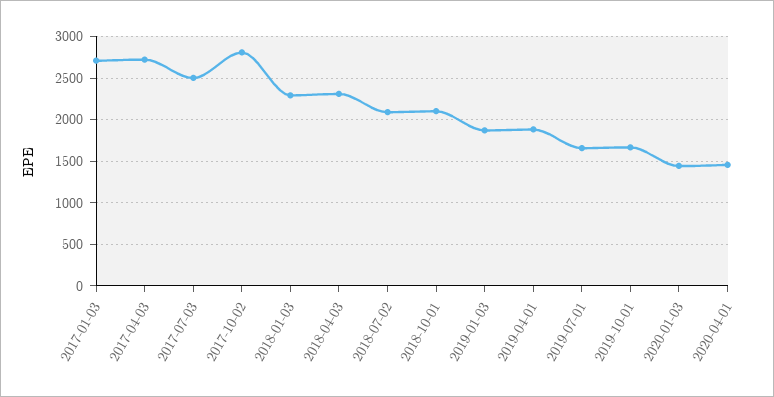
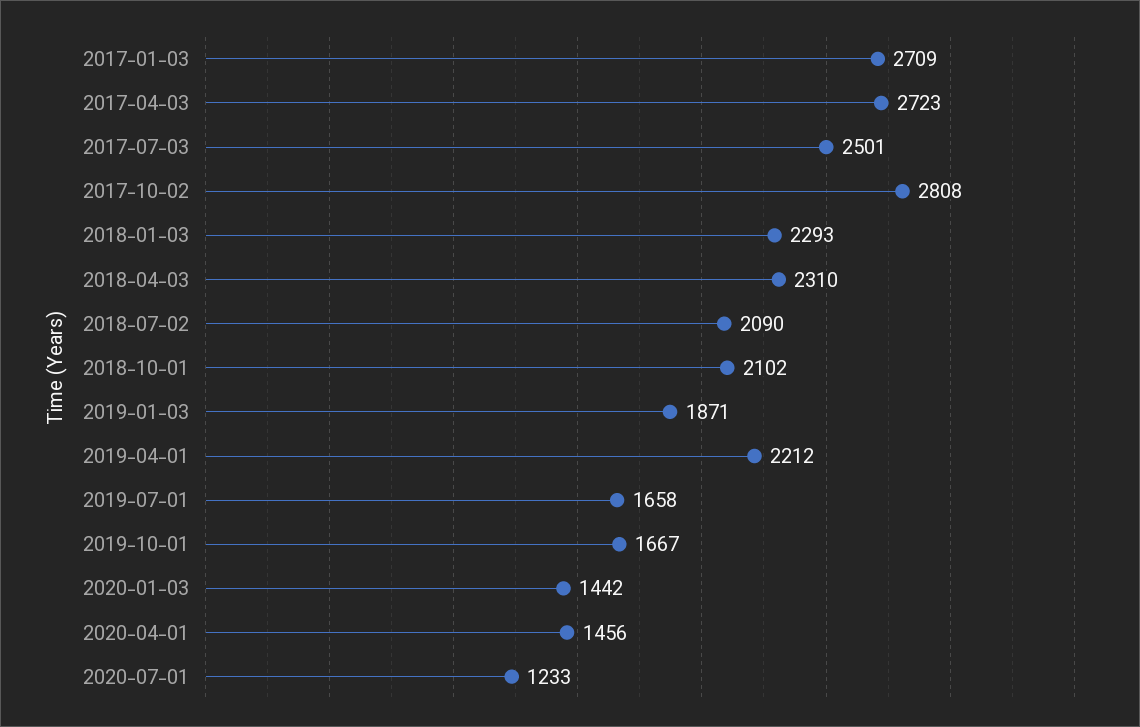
2019-04-01: 1900 -> 2212
2020-07-01: none -> 1233

